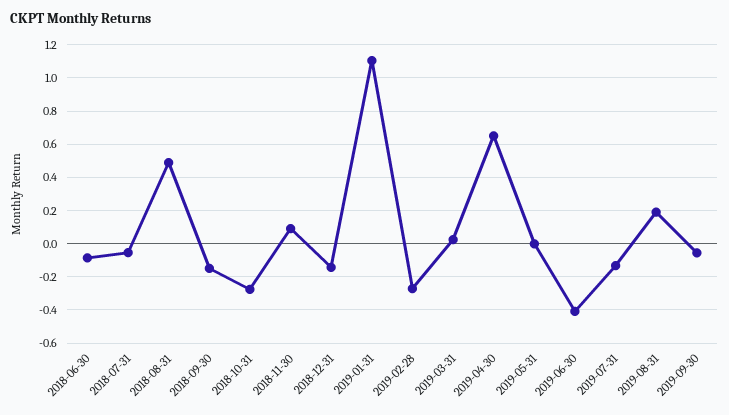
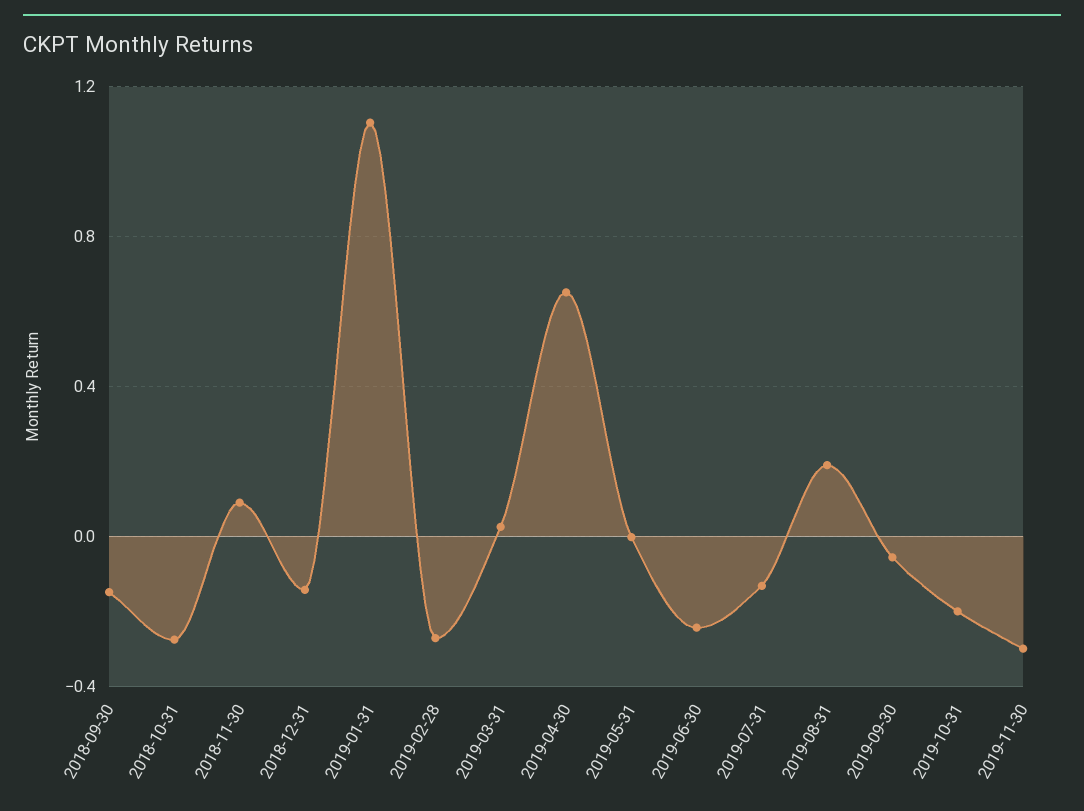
2018-06-30: -0.1 -> none
2018-07-31: -0.05 -> none
2018-08-31: 0.5 -> none
2019-06-30: -0.4 -> -0.25
2019-10-31: none -> -0.2
2019-11-30: none -> -0.3

